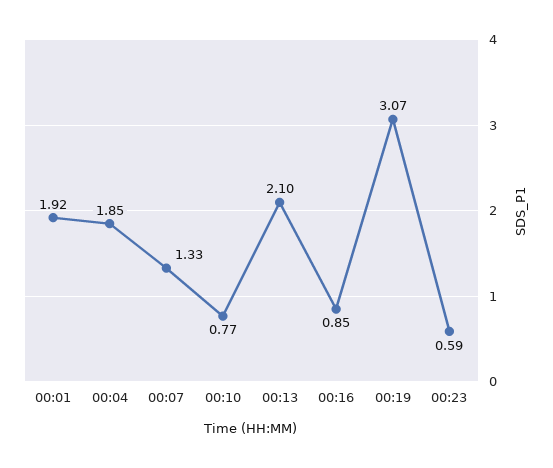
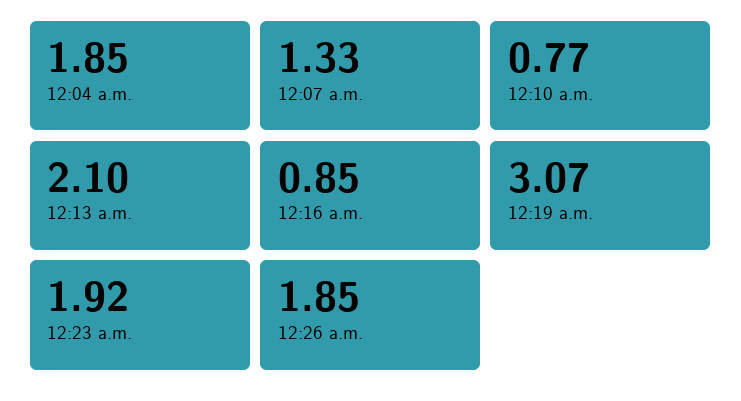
00:01: 1.92 -> none
00:23: 0.59 -> 1.92
12:26 a.m.: none -> 1.85

